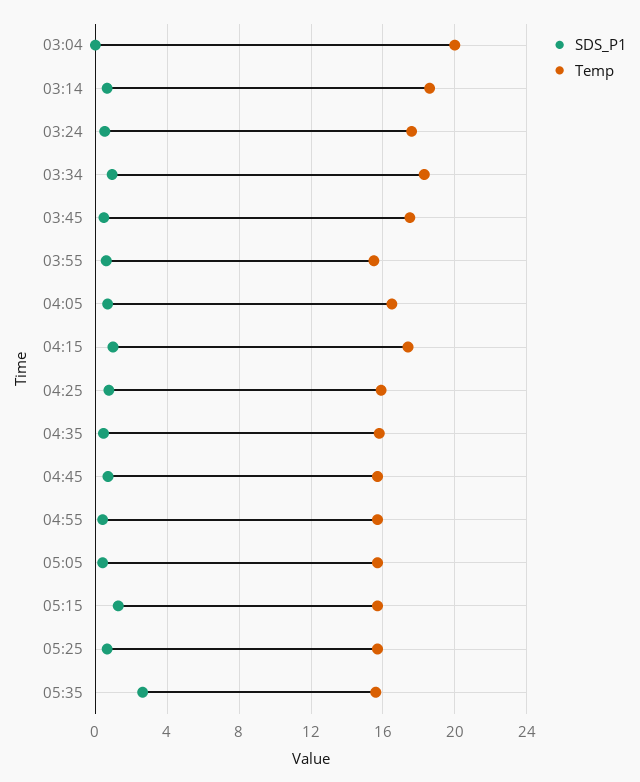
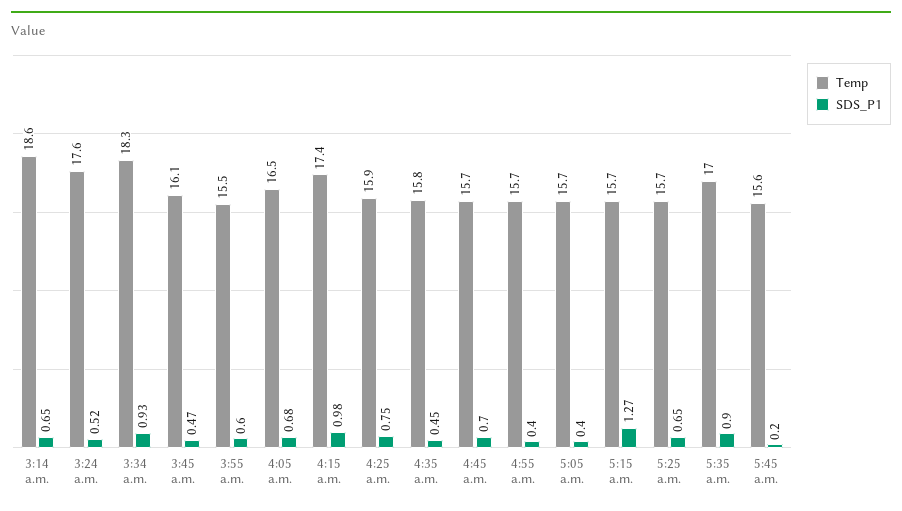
SDS_P1, 03:04: 0 -> none
Temp, 03:04: 20 -> none
Temp, 03:45: 17.5 -> 16.1
SDS_P1, 05:35: 2.5 -> 0.9
Temp, 05:35: 15.5 -> 17
Temp, 5:45 a.m.: none -> 15.6
SDS_P1, 5:45 a.m.: none -> 0.2

